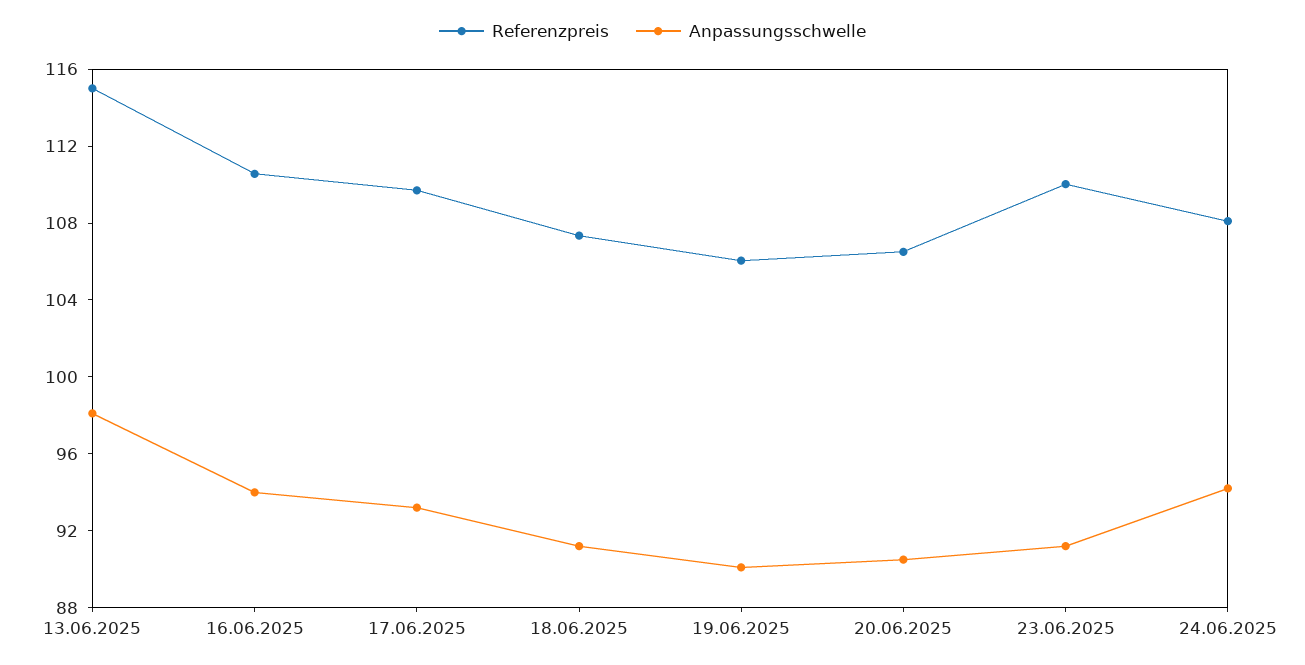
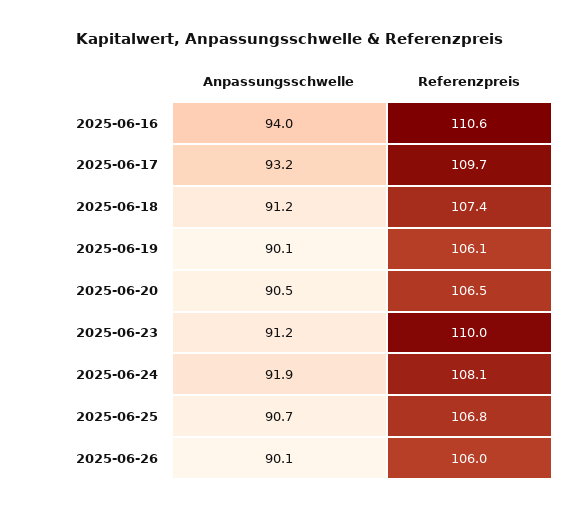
Referenzpreis, 13.06.2025: 115 -> none
Anpassungsschwelle, 13.06.2025: 98 -> none
Anpassungsschwelle, 24.06.2025: 94 -> 91.9
Anpassungsschwelle, 2025-06-25: none -> 90.7
Referenzpreis, 2025-06-25: none -> 106.8
Anpassungsschwelle, 2025-06-26: none -> 90.1
Referenzpreis, 2025-06-26: none -> 106

